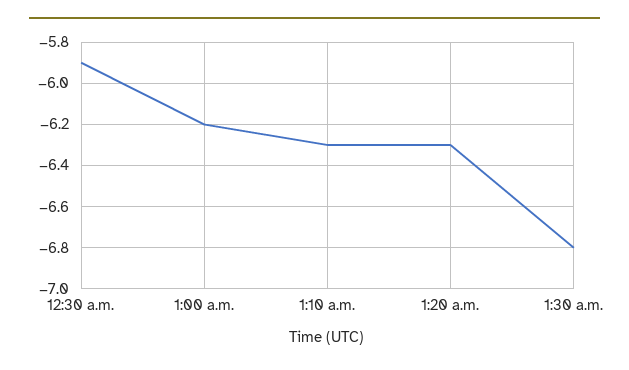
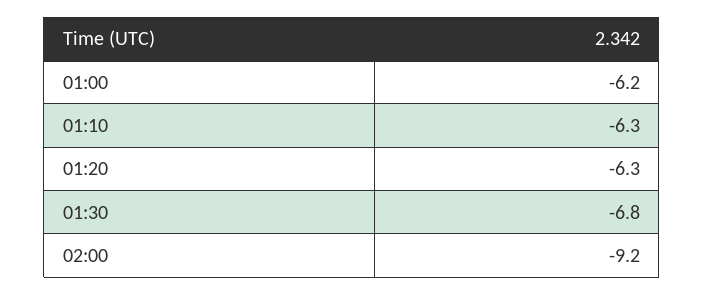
12:30 a.m.: -5.9 -> none
02:00: none -> -9.2

